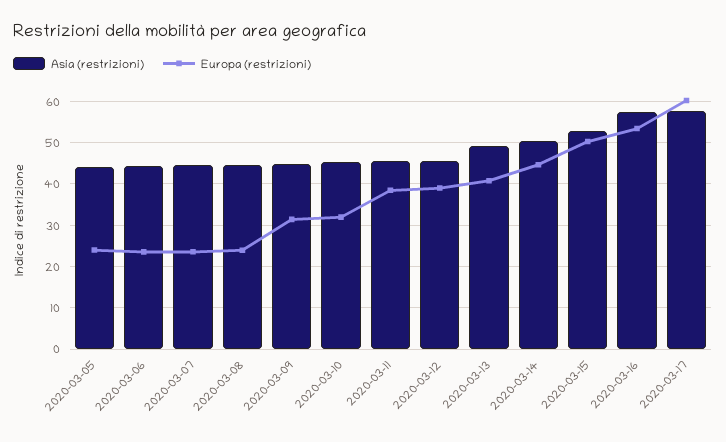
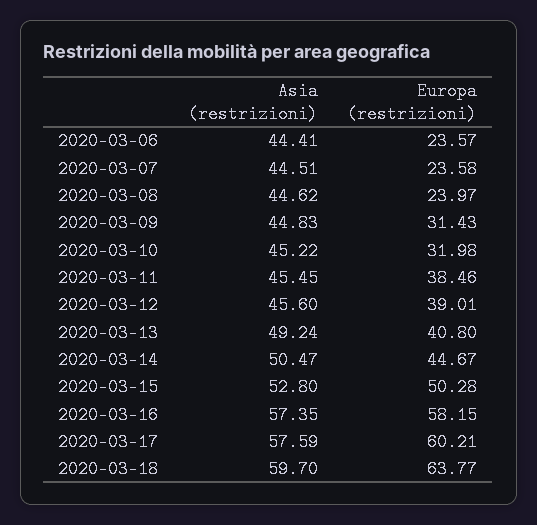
Asia (restrizioni), 2020-03-05: 44 -> none
Europa (restrizioni), 2020-03-05: 24 -> none
Europa (restrizioni), 2020-03-16: 54 -> 58.15
Asia (restrizioni), 2020-03-18: none -> 59.7
Europa (restrizioni), 2020-03-18: none -> 63.77

